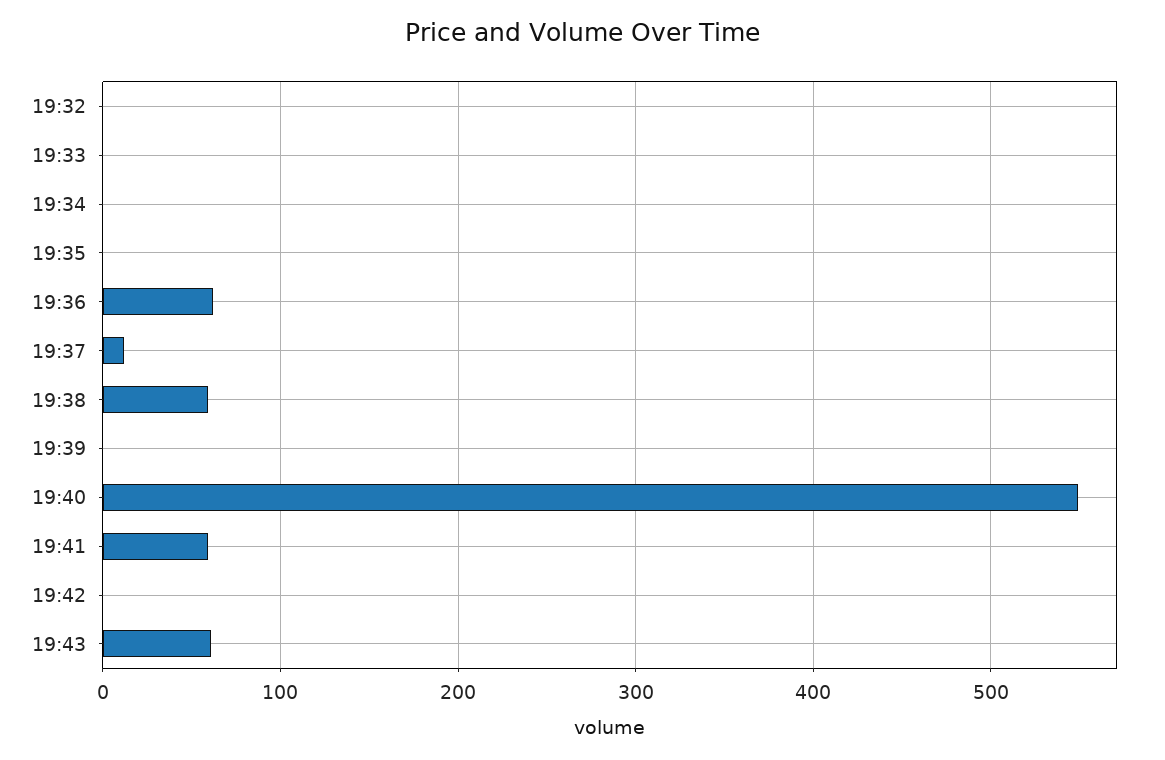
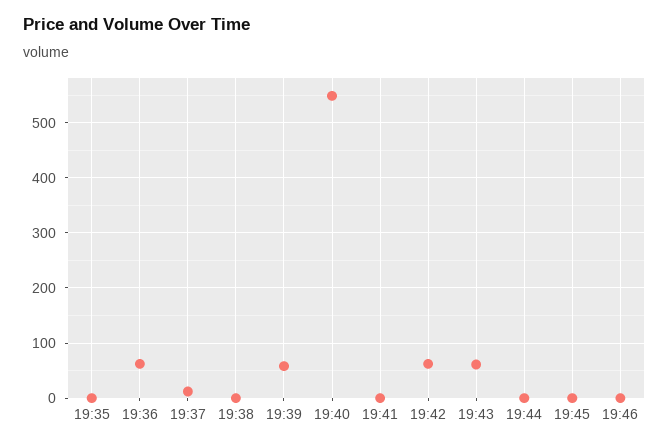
19:32: 0 -> none
19:33: 0 -> none
19:34: 0 -> none
19:38: 60 -> 0
19:39: 0 -> 60
19:41: 60 -> 0
19:42: 0 -> 60
19:44: none -> 0
19:45: none -> 0
19:46: none -> 0

